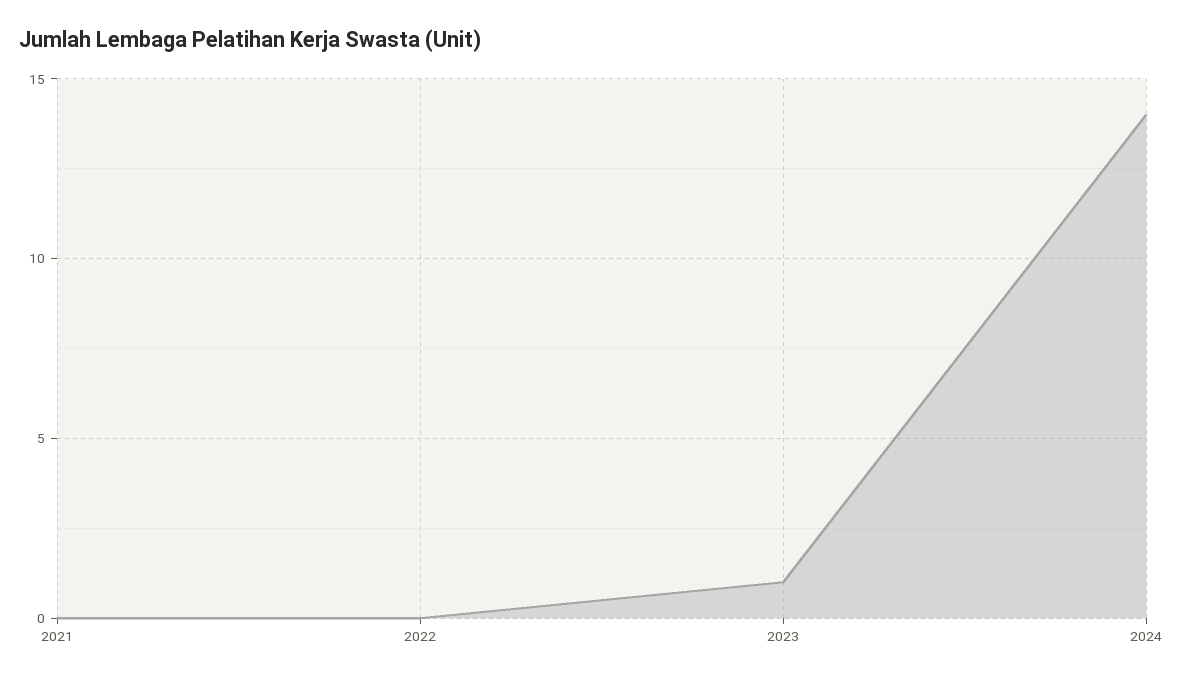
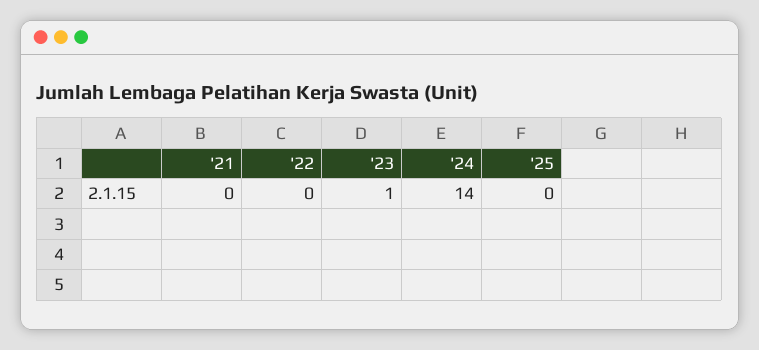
'25: none -> 0

